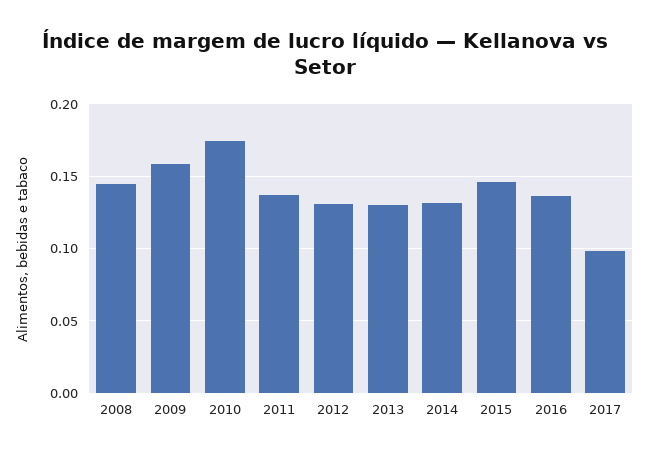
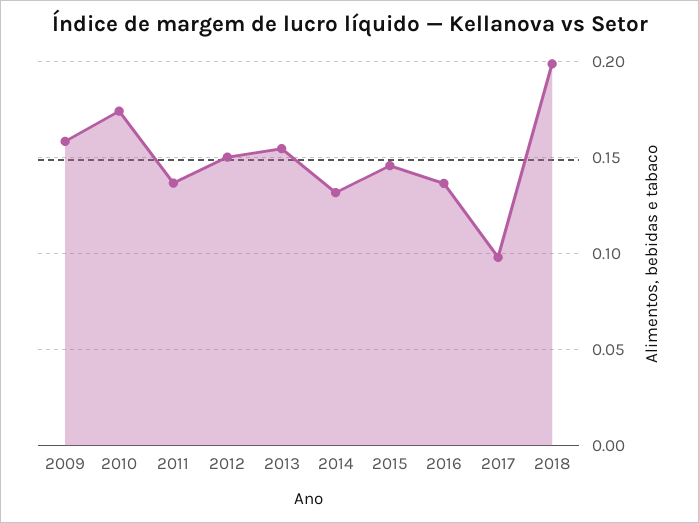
2008: 0.145 -> none
2012: 0.13 -> 0.15
2013: 0.13 -> 0.155
2018: none -> 0.2

